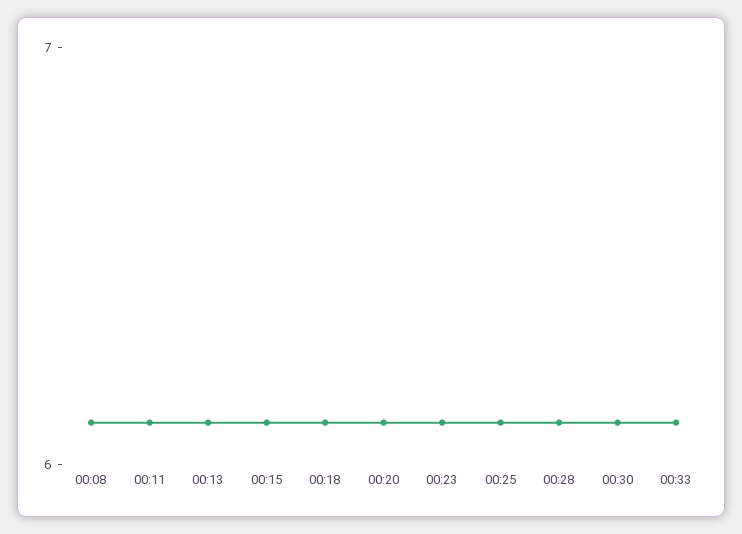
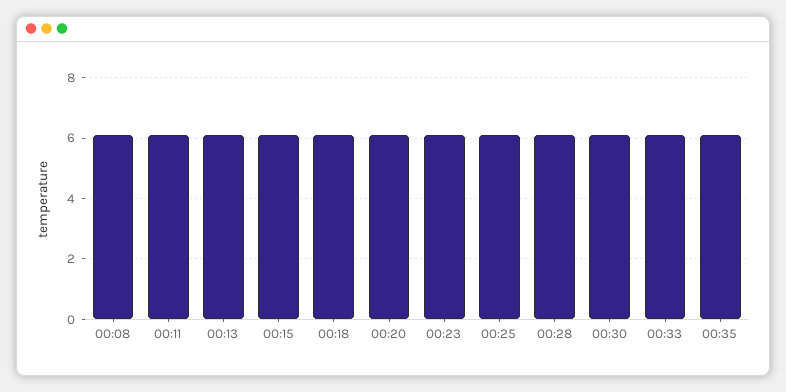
00:35: none -> 6

